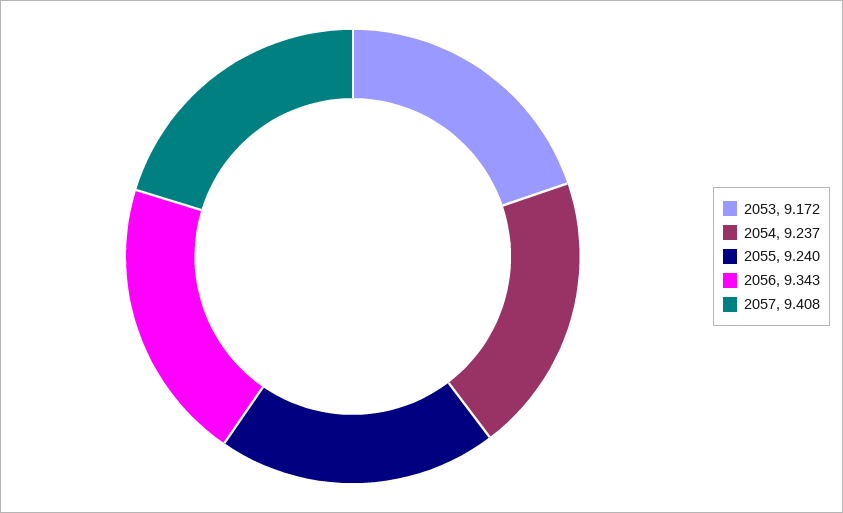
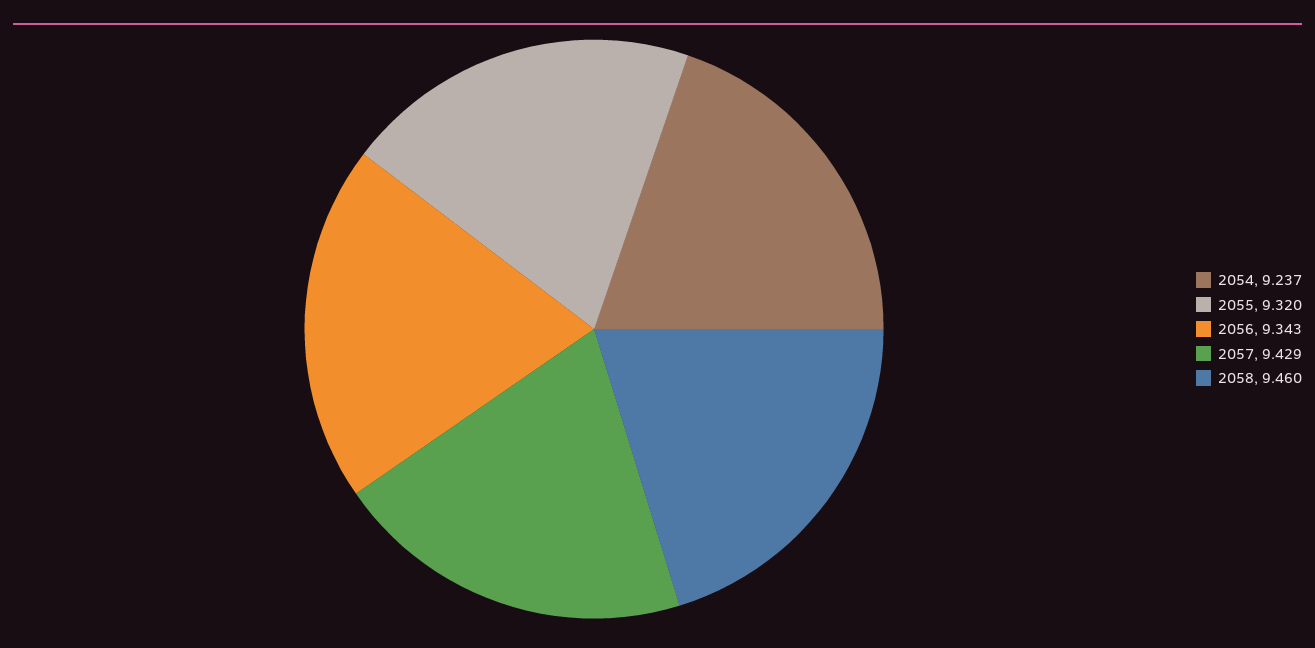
2053: 9.172 -> none
2055: 9.24 -> 9.32
2057: 9.408 -> 9.429
2058: none -> 9.46

